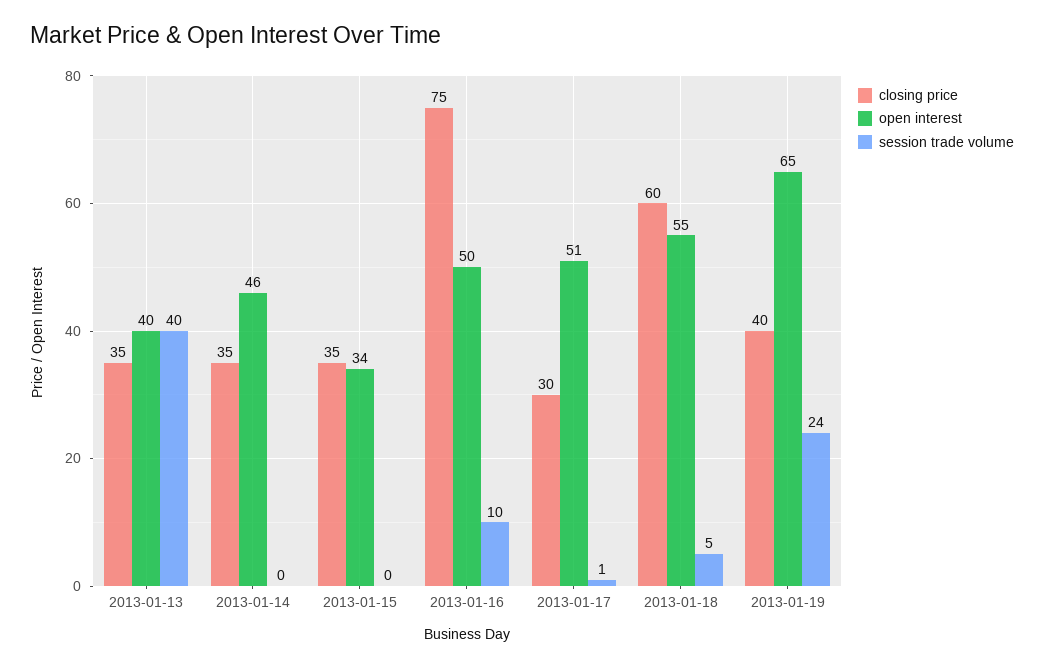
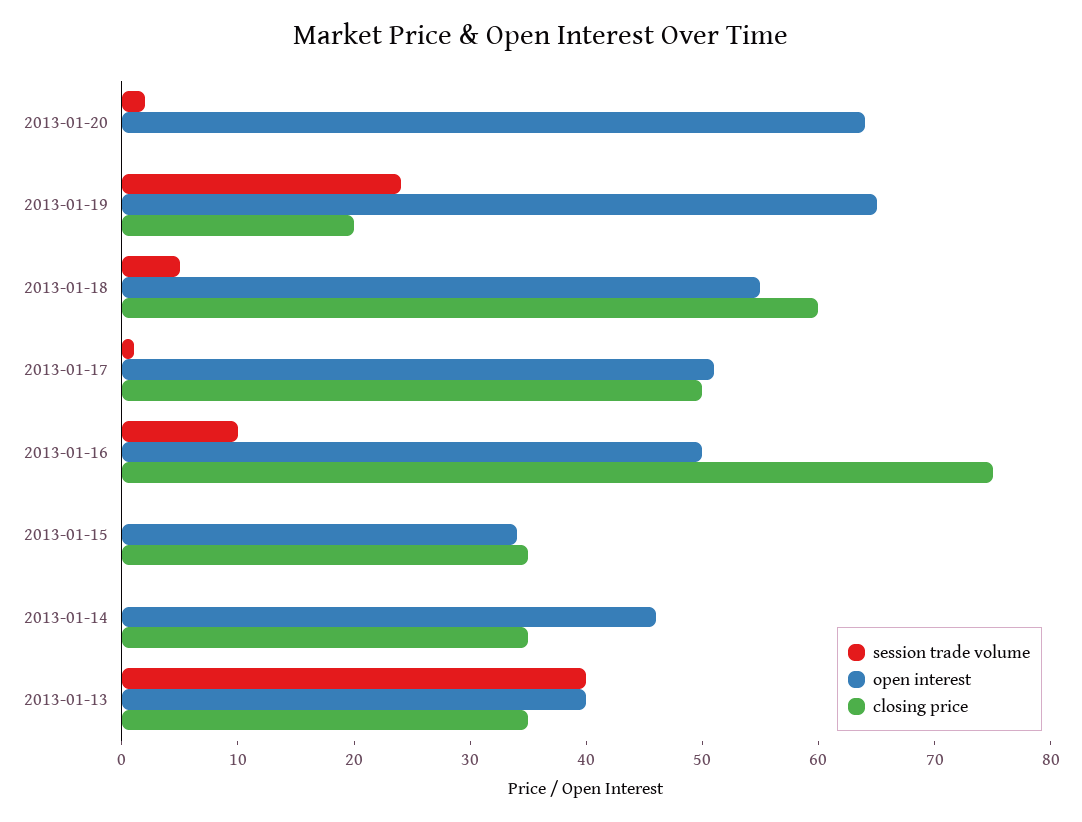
closing price, 2013-01-17: 30 -> 50
closing price, 2013-01-19: 40 -> 20
session trade volume, 2013-01-20: none -> 2
open interest, 2013-01-20: none -> 64
closing price, 2013-01-20: none -> 0

